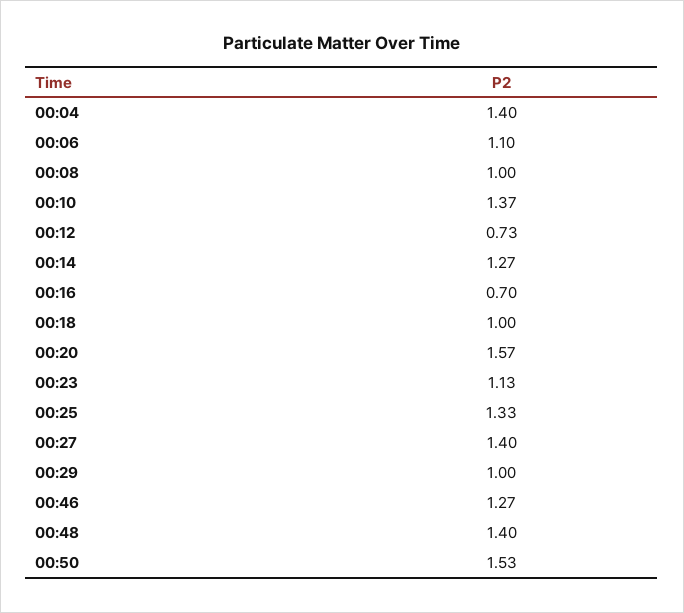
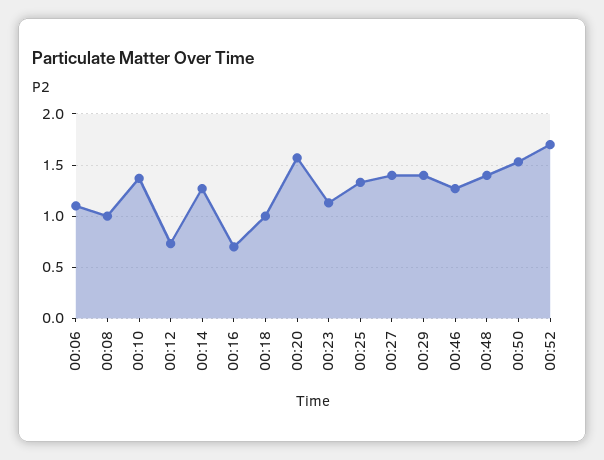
00:04: 1.4 -> none
00:29: 1 -> 1.4
00:52: none -> 1.7

